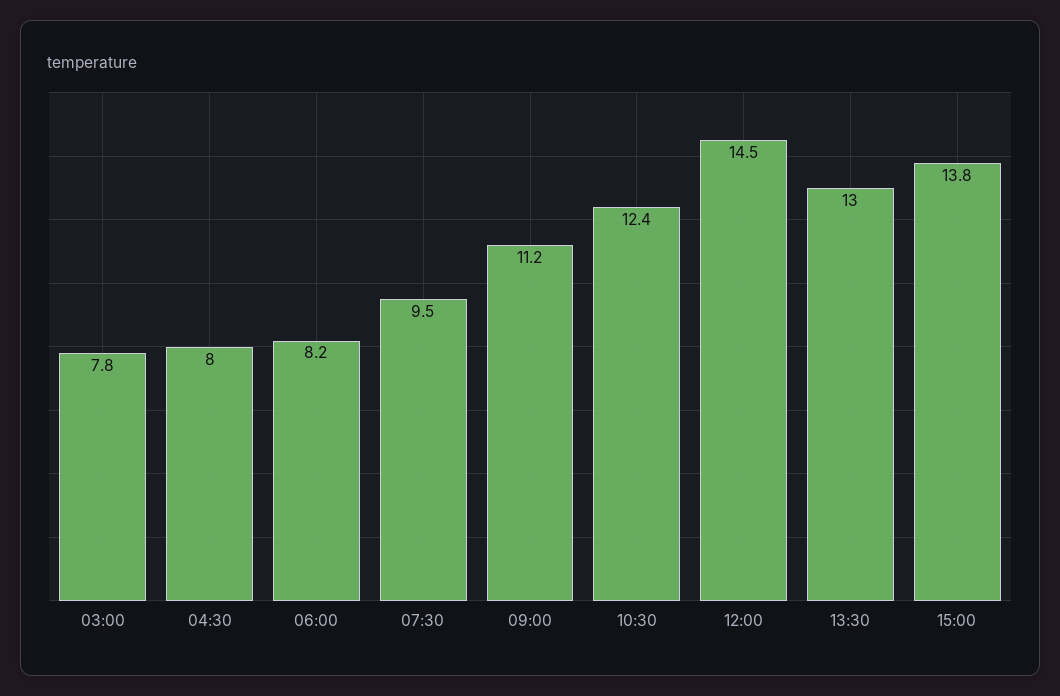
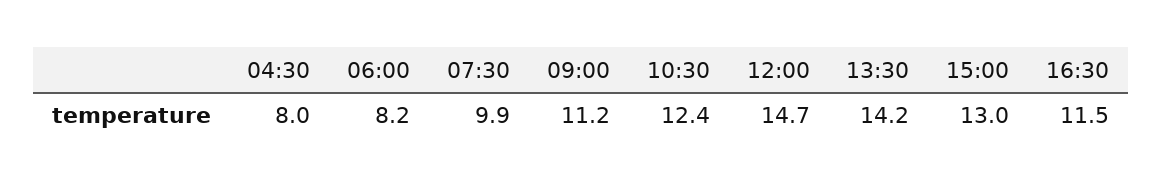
03:00: 7.8 -> none
07:30: 9.5 -> 9.9
12:00: 14.5 -> 14.7
13:30: 13 -> 14.2
15:00: 13.8 -> 13
16:30: none -> 11.5

